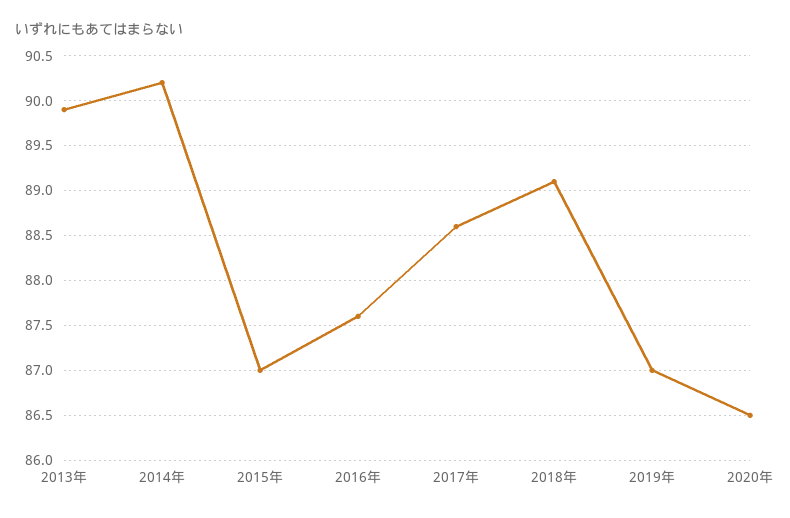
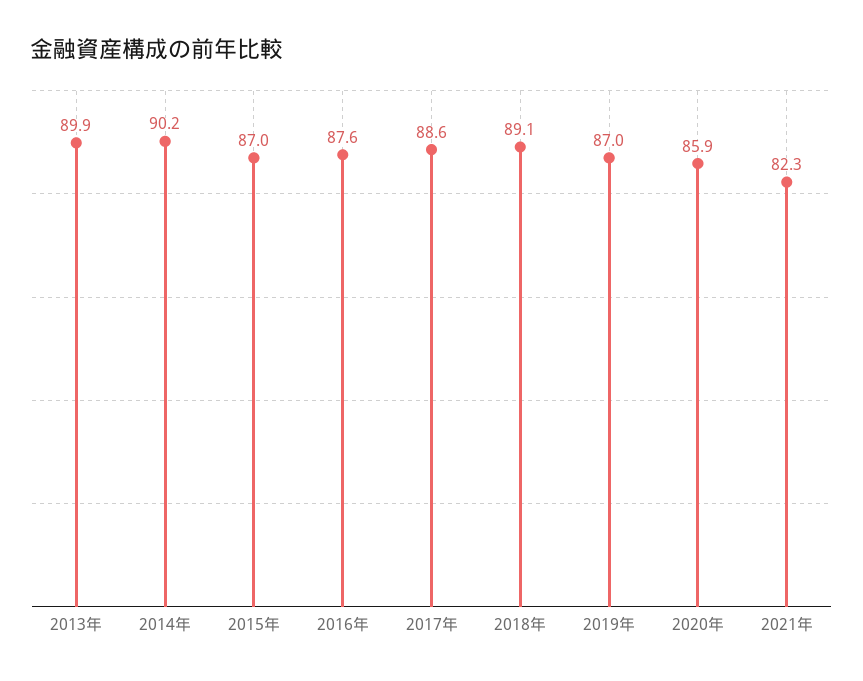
2020年: 86.5 -> 85.9
2021年: none -> 82.3

